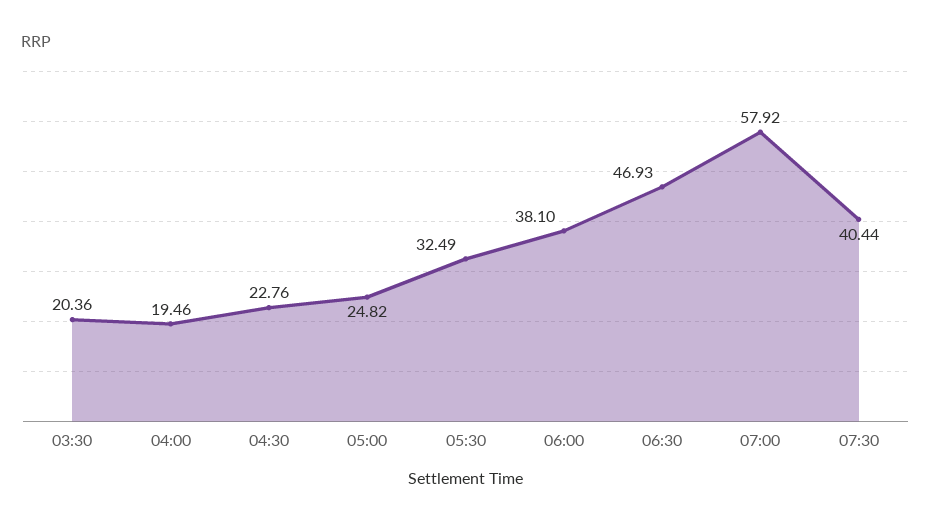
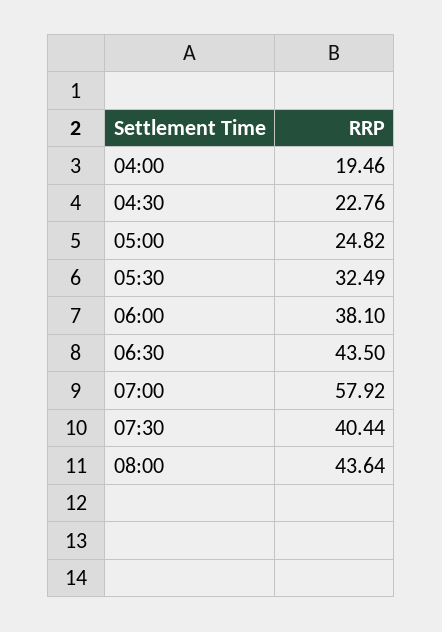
03:30: 20.36 -> none
06:30: 46.93 -> 43.5
08:00: none -> 43.64

